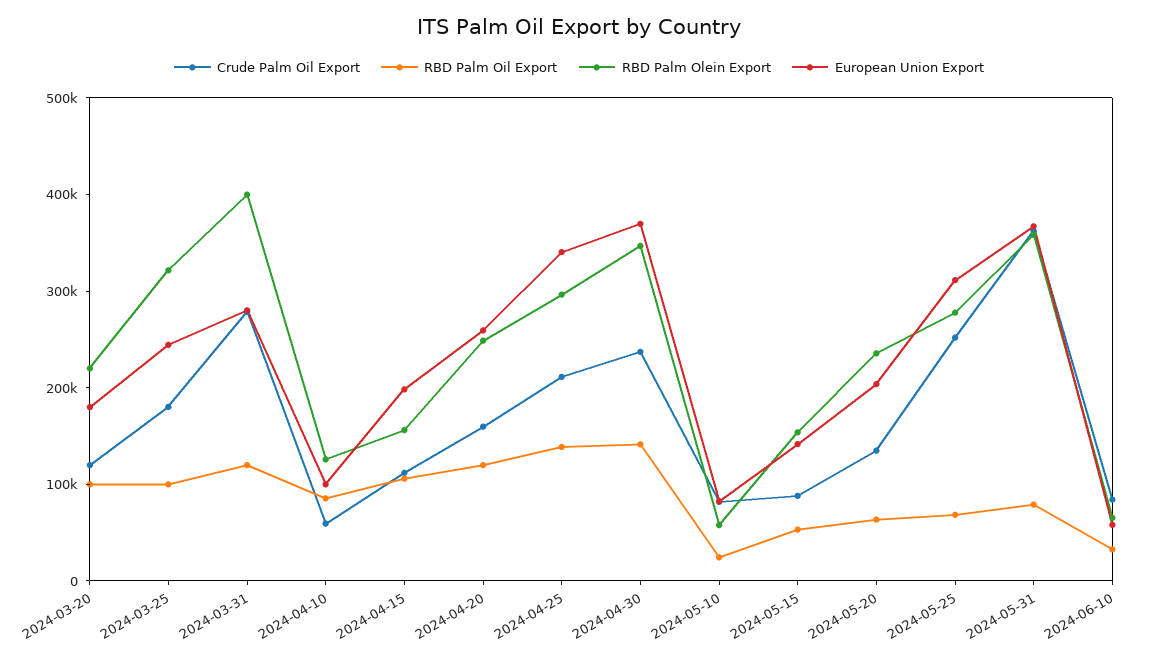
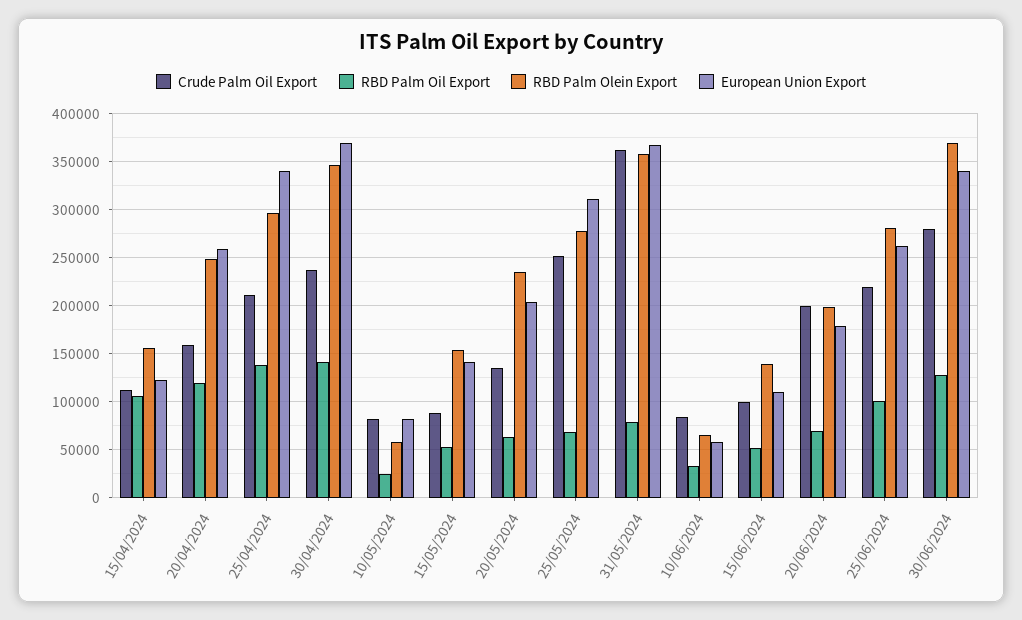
Crude Palm Oil Export, 2024-03-20: 120000 -> none
RBD Palm Oil Export, 2024-03-20: 100000 -> none
RBD Palm Olein Export, 2024-03-20: 220000 -> none
European Union Export, 2024-03-20: 180000 -> none
Crude Palm Oil Export, 2024-03-25: 180000 -> none
RBD Palm Oil Export, 2024-03-25: 100000 -> none
RBD Palm Olein Export, 2024-03-25: 320000 -> none
European Union Export, 2024-03-25: 240000 -> none
Crude Palm Oil Export, 2024-03-31: 280000 -> none
RBD Palm Oil Export, 2024-03-31: 120000 -> none
RBD Palm Olein Export, 2024-03-31: 400000 -> none
European Union Export, 2024-03-31: 280000 -> none
Crude Palm Oil Export, 2024-04-10: 60000 -> none
RBD Palm Oil Export, 2024-04-10: 80000 -> none
RBD Palm Olein Export, 2024-04-10: 120000 -> none
European Union Export, 2024-04-10: 100000 -> none
European Union Export, 2024-04-15: 200000 -> 120000
Crude Palm Oil Export, 15/06/2024: none -> 100000
RBD Palm Oil Export, 15/06/2024: none -> 50000
RBD Palm Olein Export, 15/06/2024: none -> 140000
European Union Export, 15/06/2024: none -> 110000
Crude Palm Oil Export, 20/06/2024: none -> 200000
RBD Palm Oil Export, 20/06/2024: none -> 70000
RBD Palm Olein Export, 20/06/2024: none -> 200000
European Union Export, 20/06/2024: none -> 180000
Crude Palm Oil Export, 25/06/2024: none -> 220000
RBD Palm Oil Export, 25/06/2024: none -> 100000
RBD Palm Olein Export, 25/06/2024: none -> 280000
European Union Export, 25/06/2024: none -> 260000
Crude Palm Oil Export, 30/06/2024: none -> 280000
RBD Palm Oil Export, 30/06/2024: none -> 130000
RBD Palm Olein Export, 30/06/2024: none -> 370000
European Union Export, 30/06/2024: none -> 340000

